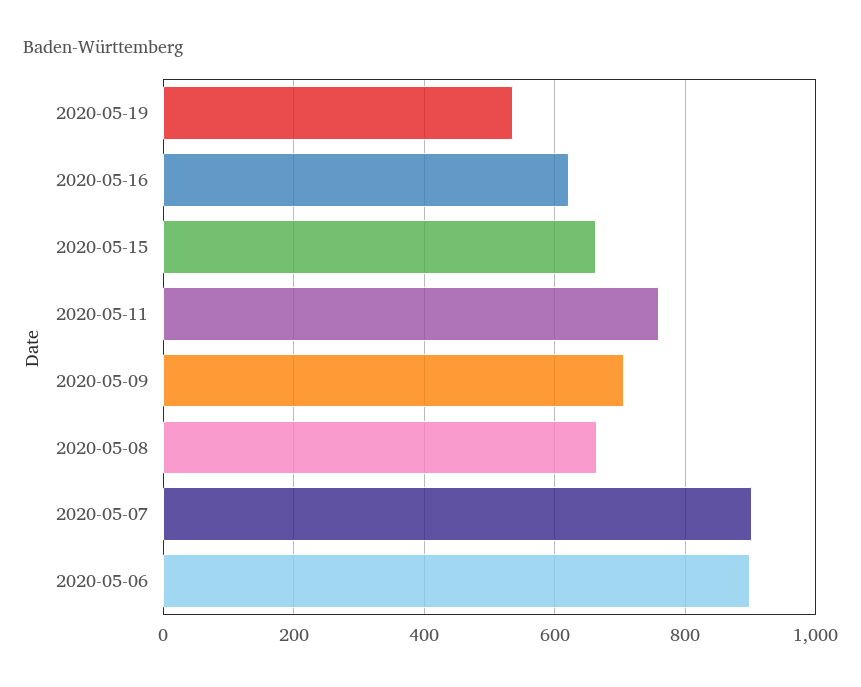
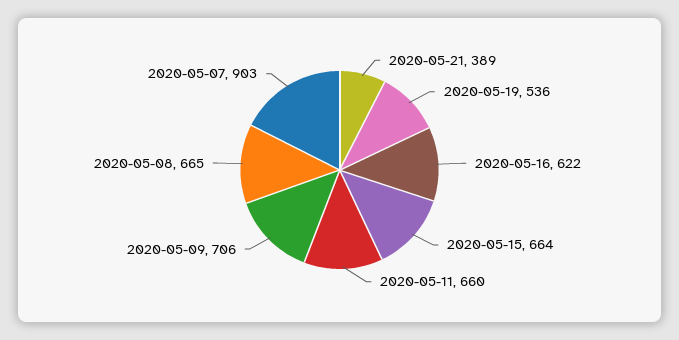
2020-05-11: 760 -> 660
2020-05-06: 900 -> none
2020-05-21: none -> 389

